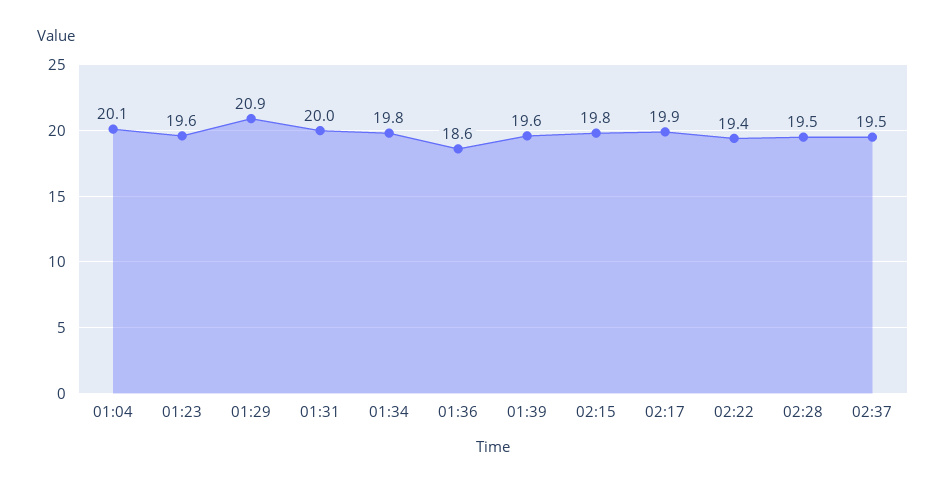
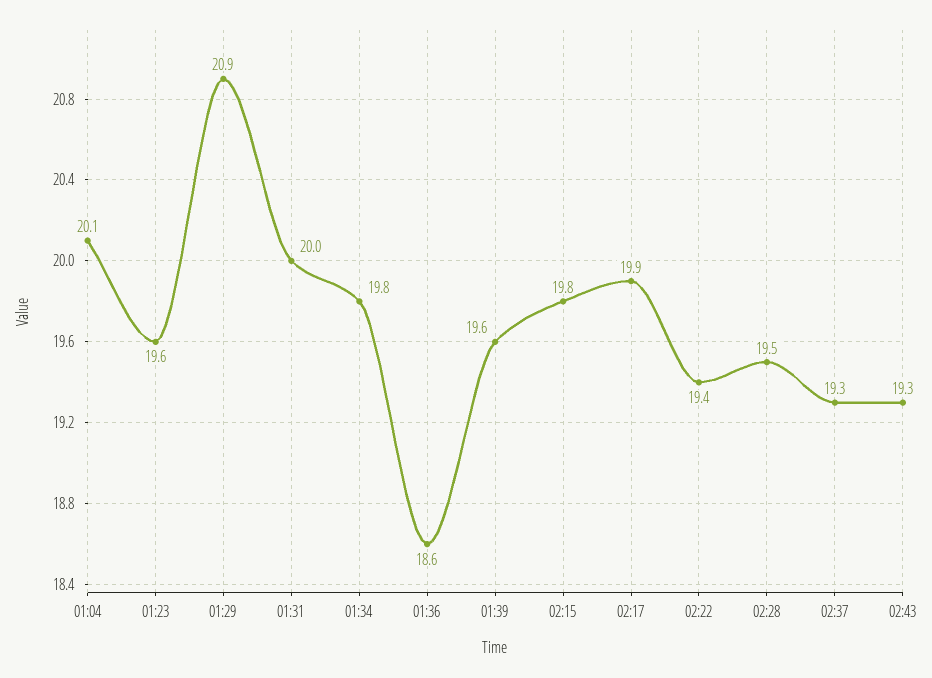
02:37: 19.5 -> 19.3
02:43: none -> 19.3

